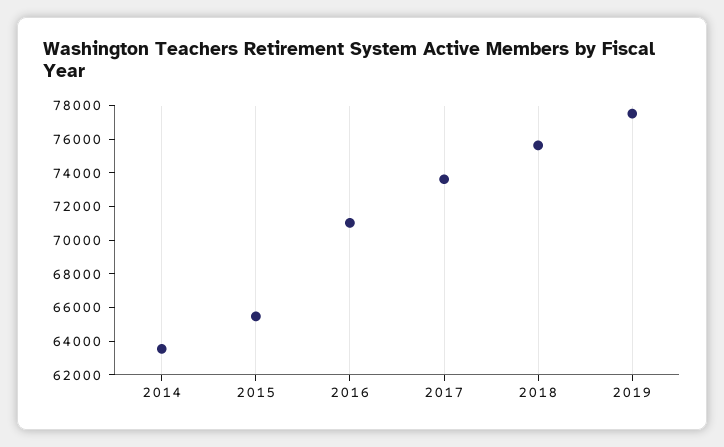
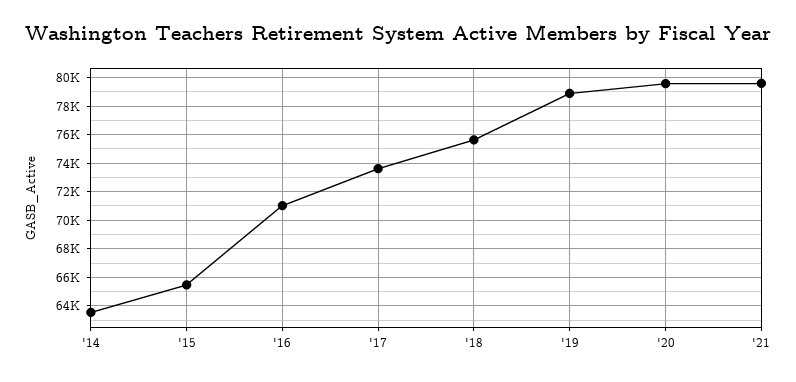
2019: 77500 -> 79000
'20: none -> 79500
'21: none -> 79500

